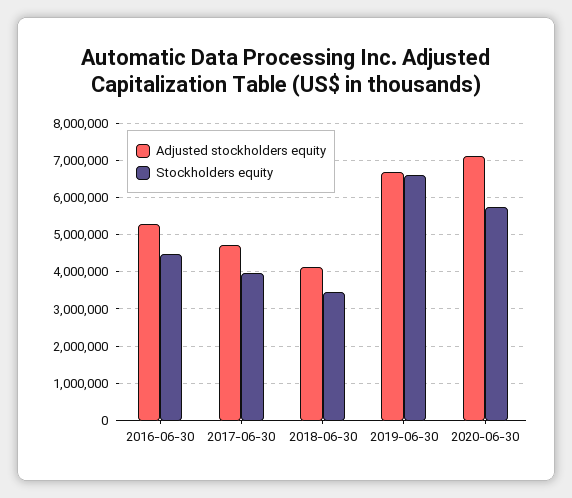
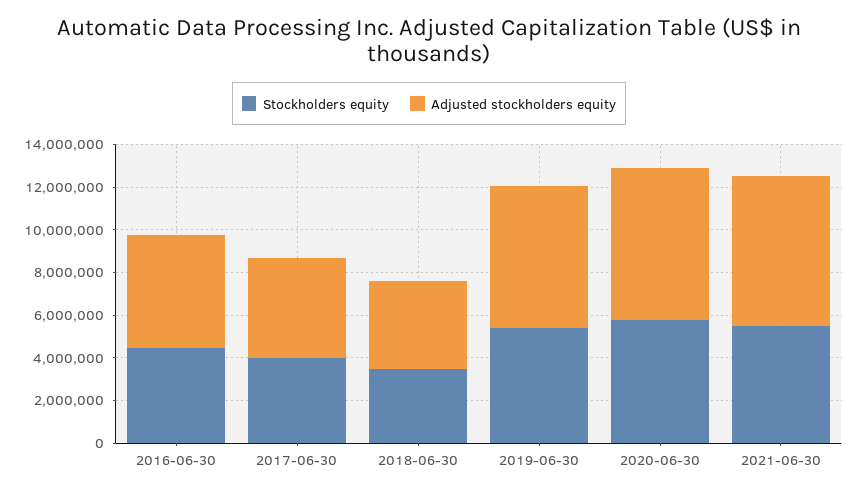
Stockholders equity, 2019-06-30: 6600000 -> 5500000
Stockholders equity, 2021-06-30: none -> 5500000
Adjusted stockholders equity, 2021-06-30: none -> 7000000

